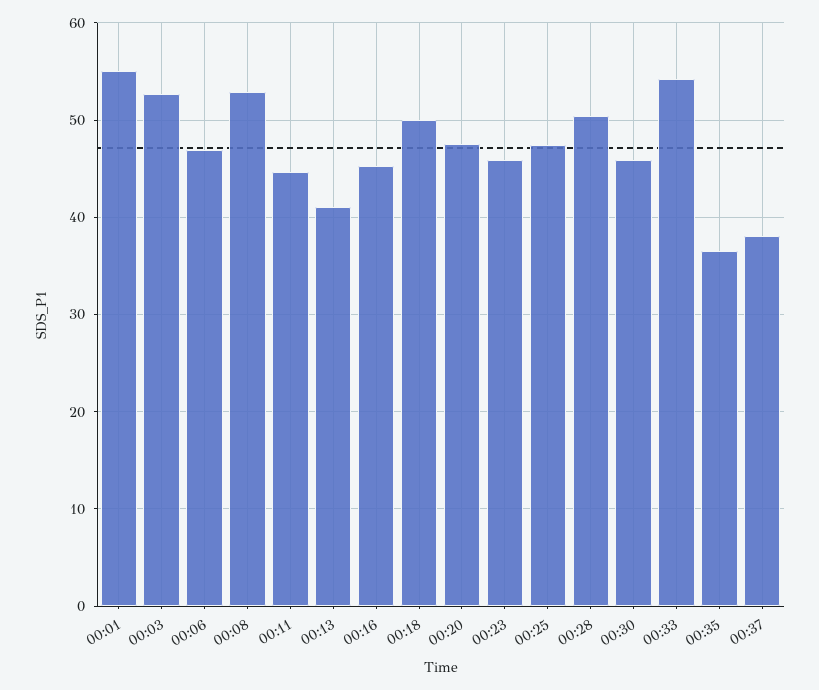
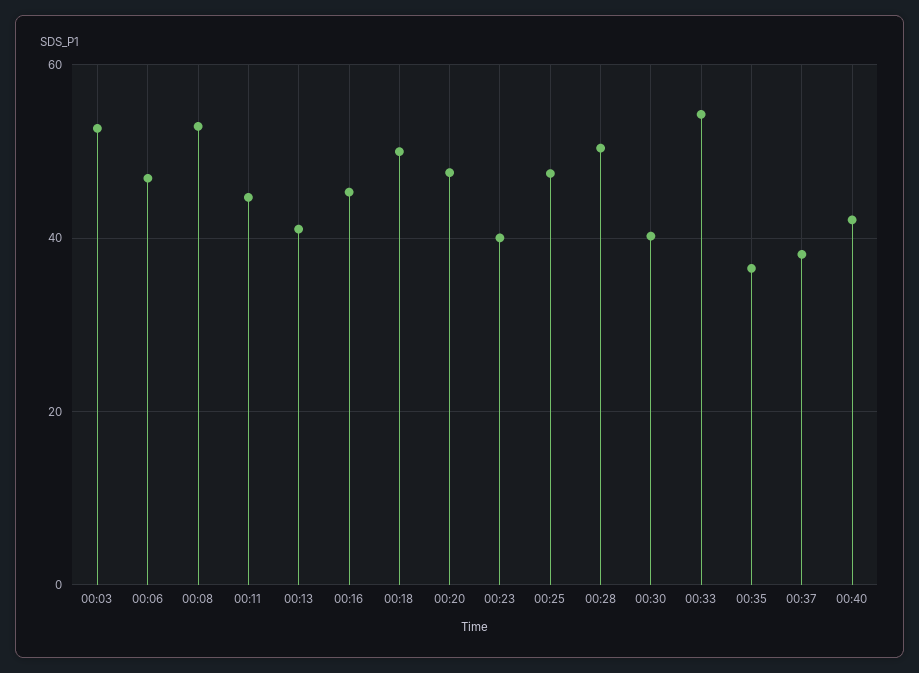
00:01: 55 -> none
00:23: 46 -> 40
00:30: 46 -> 40
00:40: none -> 42

